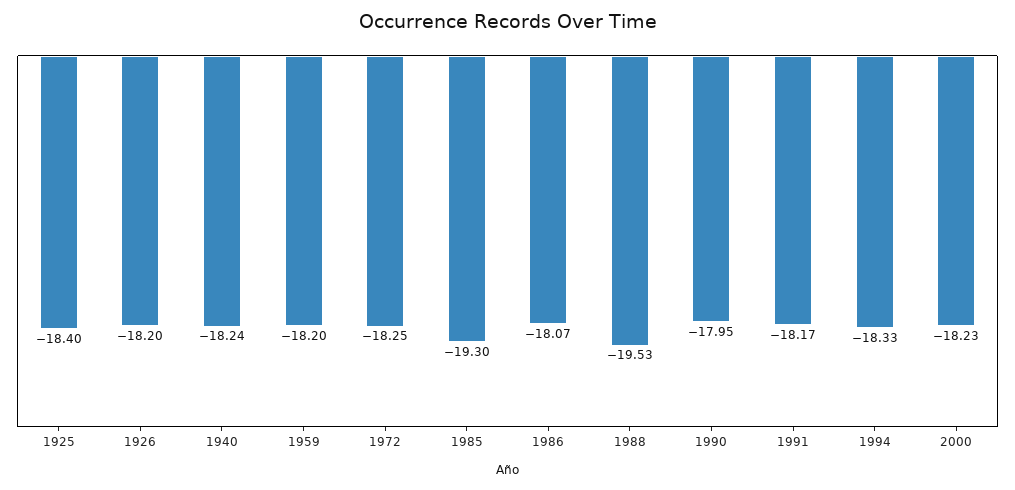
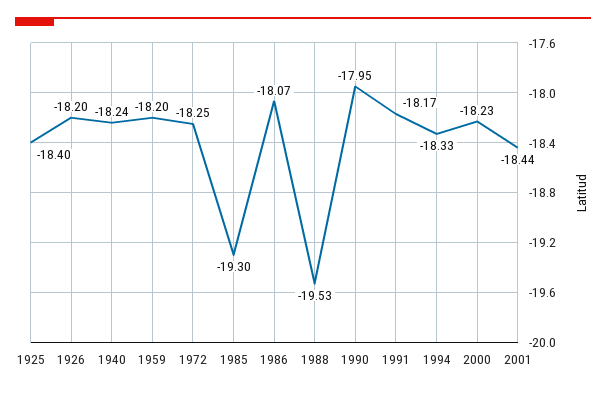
2001: none -> -18.44

